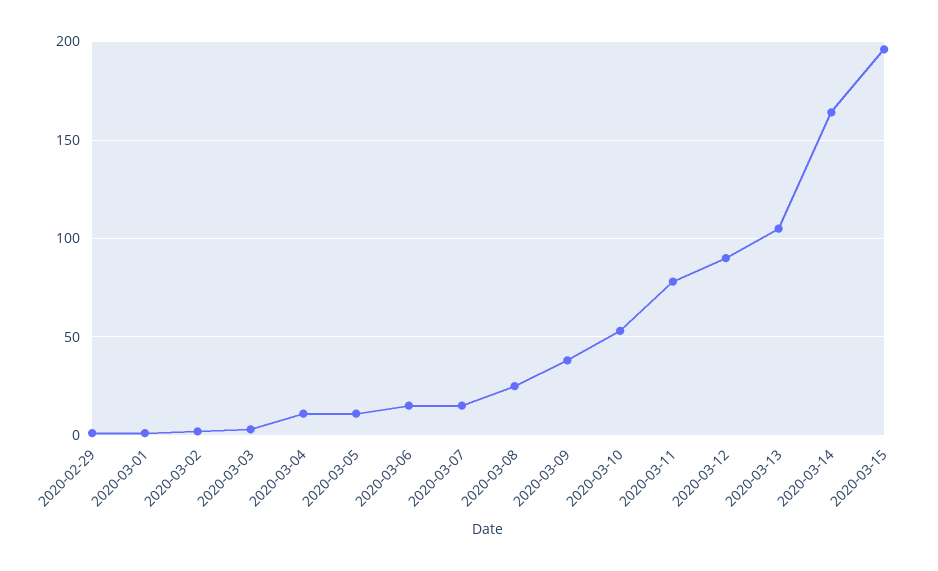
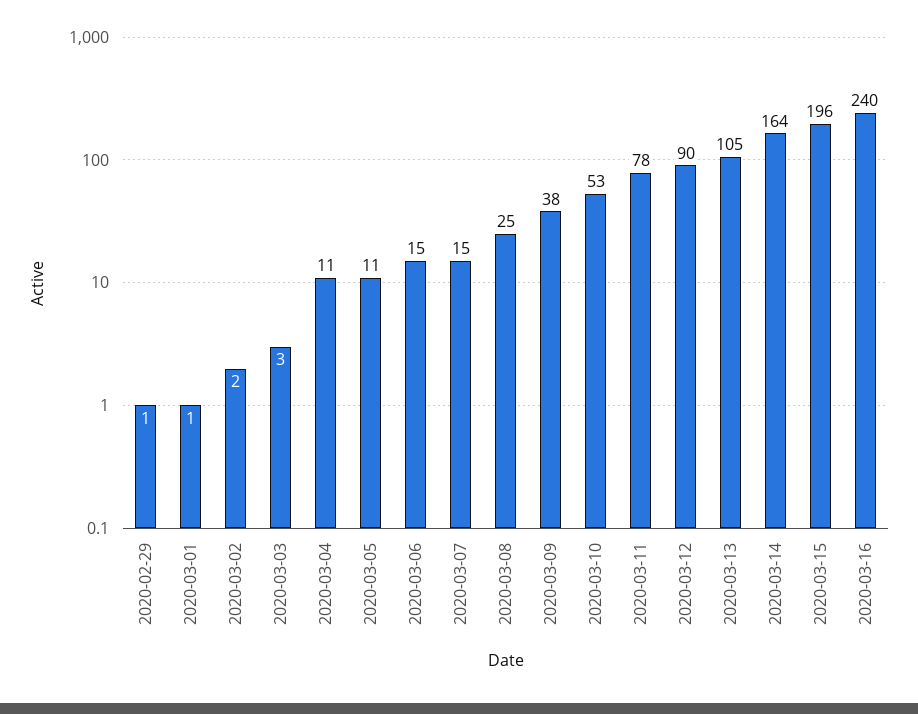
2020-03-16: none -> 240

